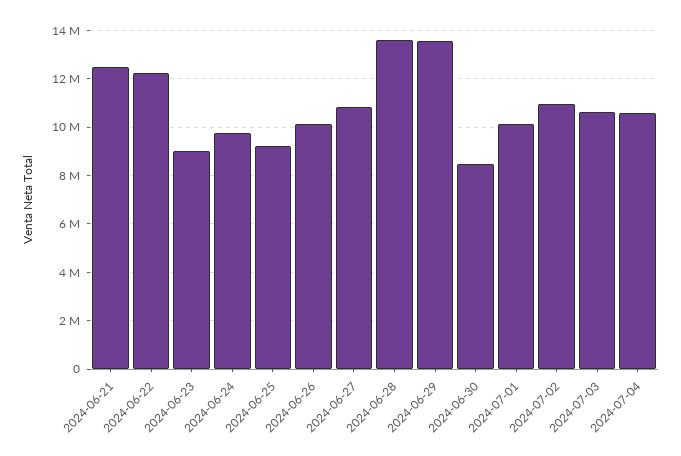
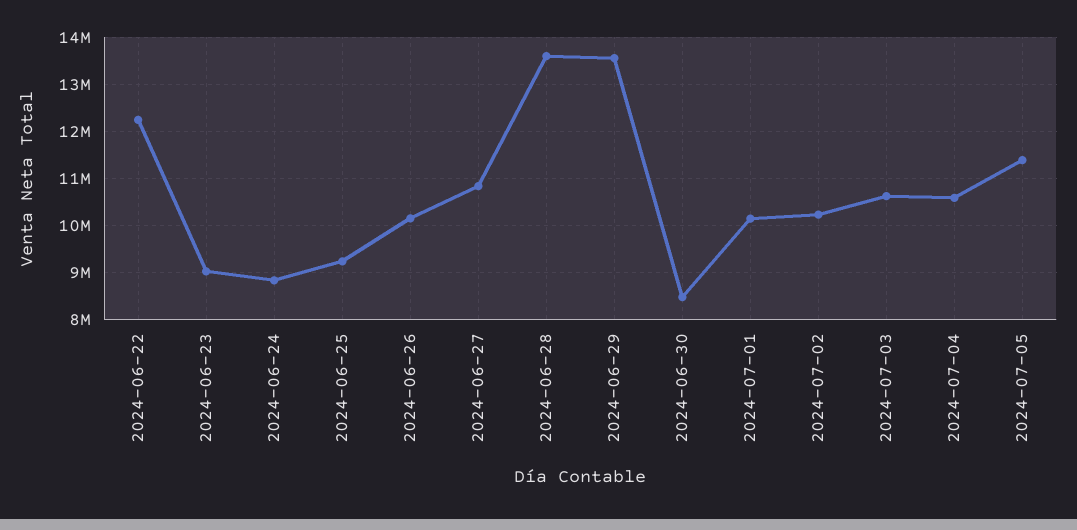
2024-06-21: 12500000 -> none
2024-06-24: 9750000 -> 8800000
2024-07-02: 11000000 -> 10200000
2024-07-05: none -> 11400000

